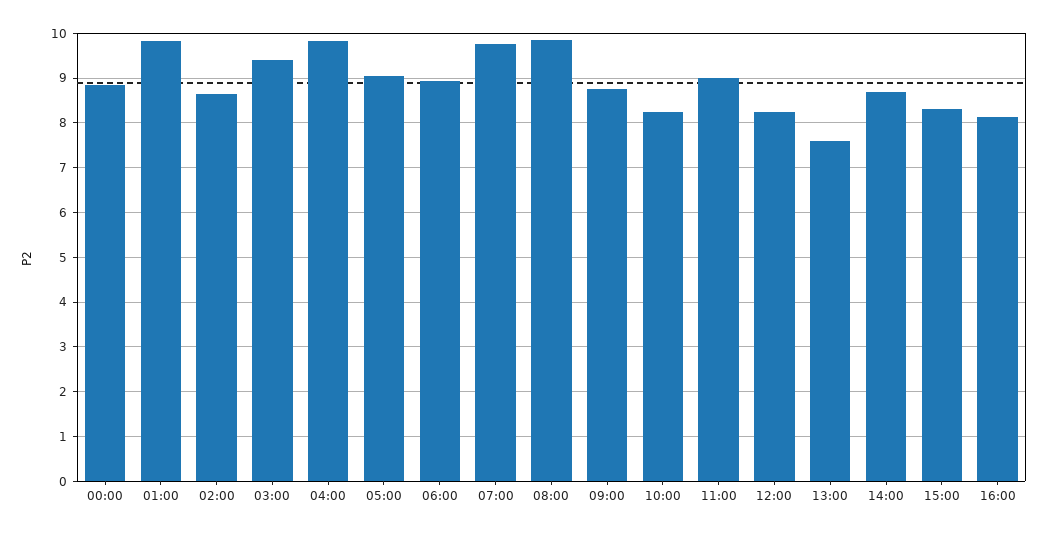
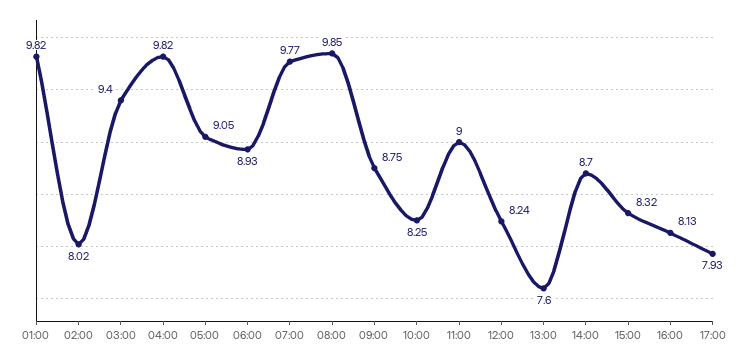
00:00: 8.8 -> none
02:00: 8.6 -> 8.02
17:00: none -> 7.93

